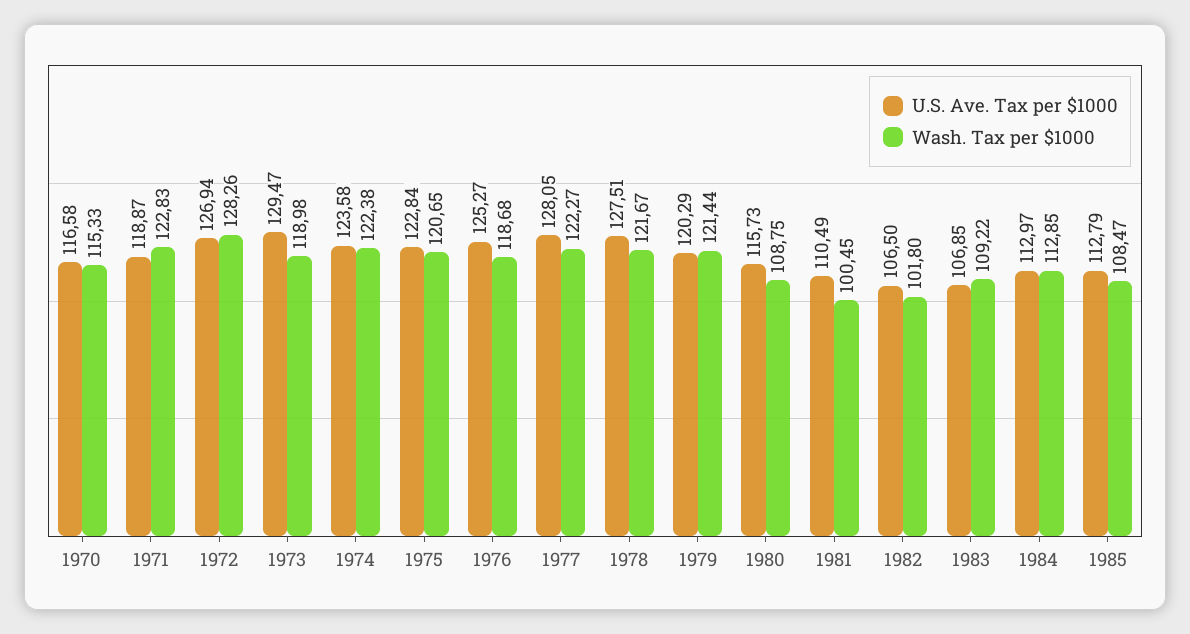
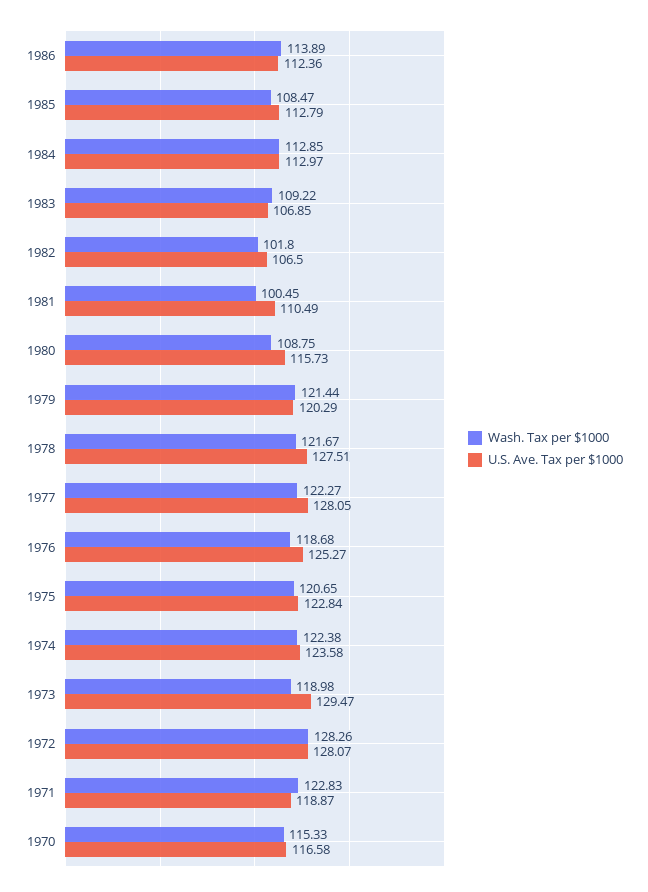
U.S. Ave. Tax per $1000, 1972: 126.94 -> 128.07
Wash. Tax per $1000, 1986: none -> 113.89
U.S. Ave. Tax per $1000, 1986: none -> 112.36

